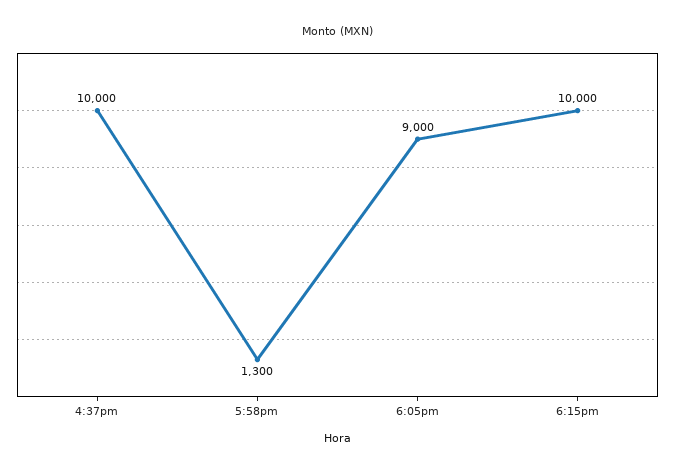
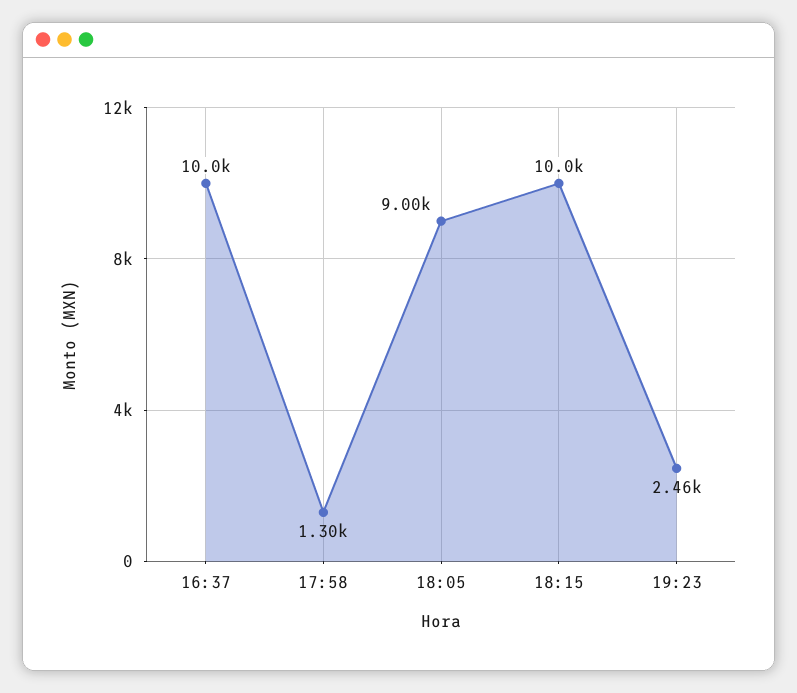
19:23: none -> 2460

